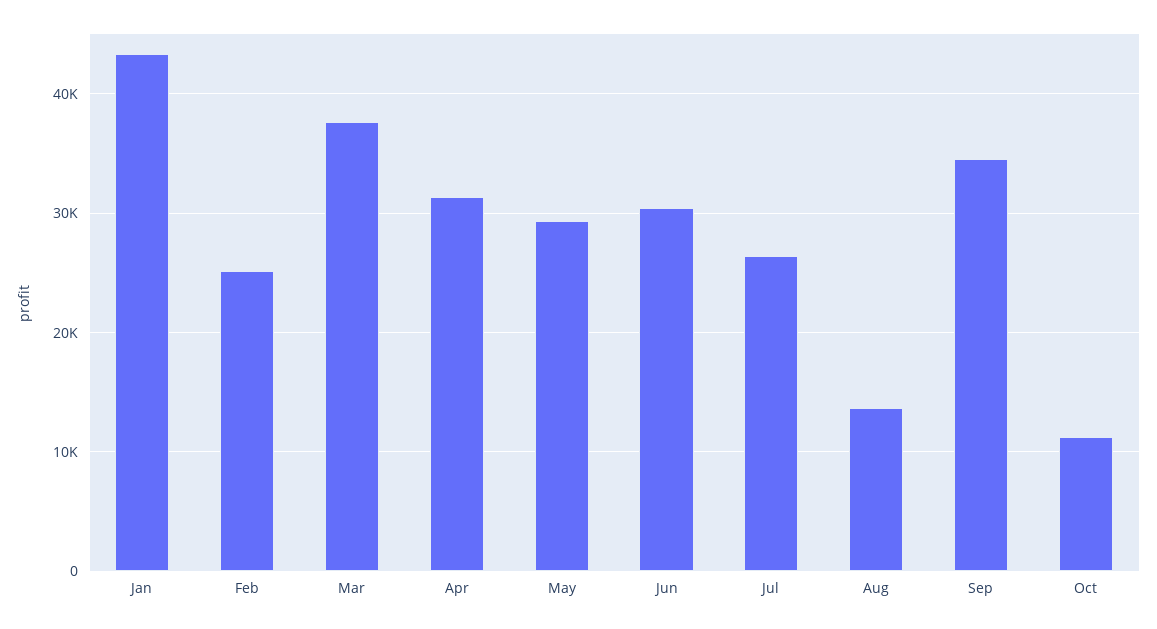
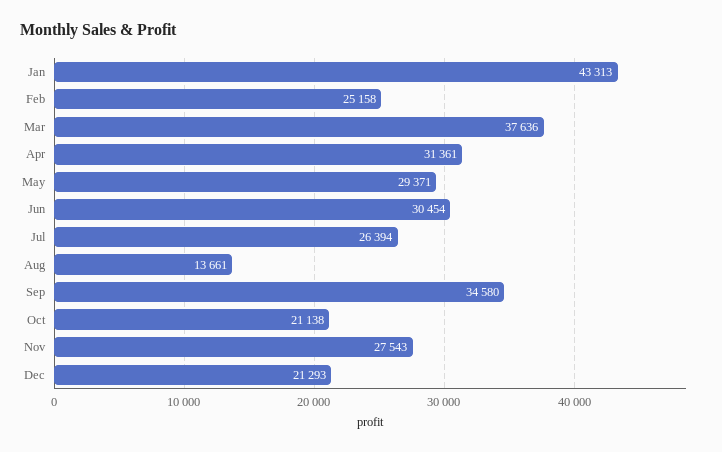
Oct: 11000 -> 21138
Nov: none -> 27543
Dec: none -> 21293

